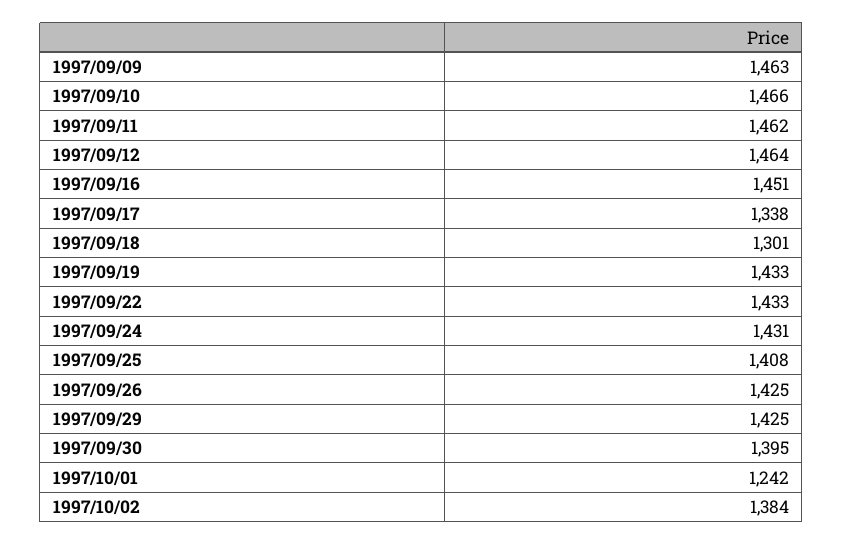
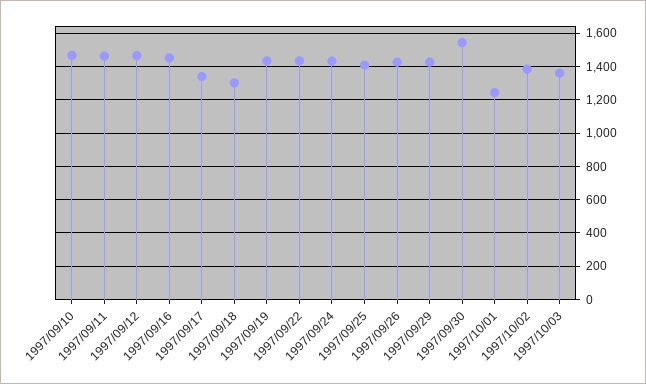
1997/09/09: 1463 -> none
1997/09/30: 1395 -> 1550
1997/10/03: none -> 1350

